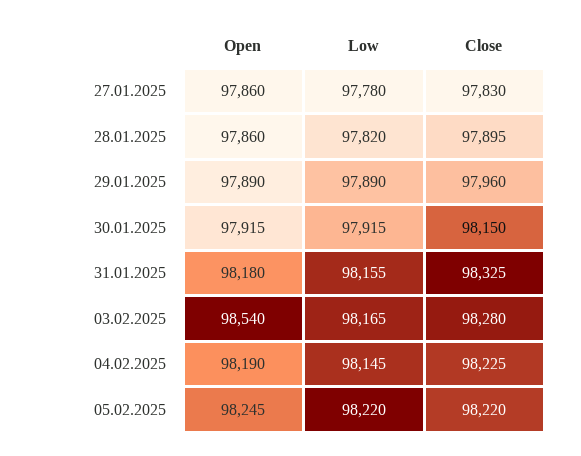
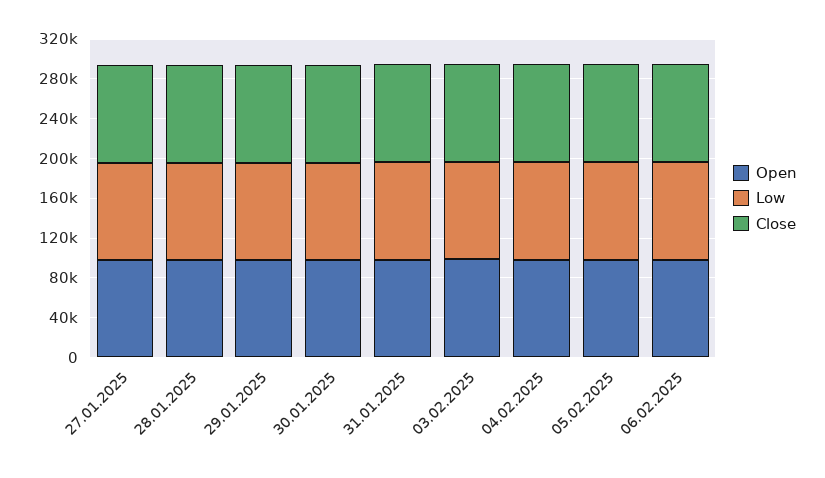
Open, 06.02.2025: none -> 100000
Low, 06.02.2025: none -> 100000
Close, 06.02.2025: none -> 100000

